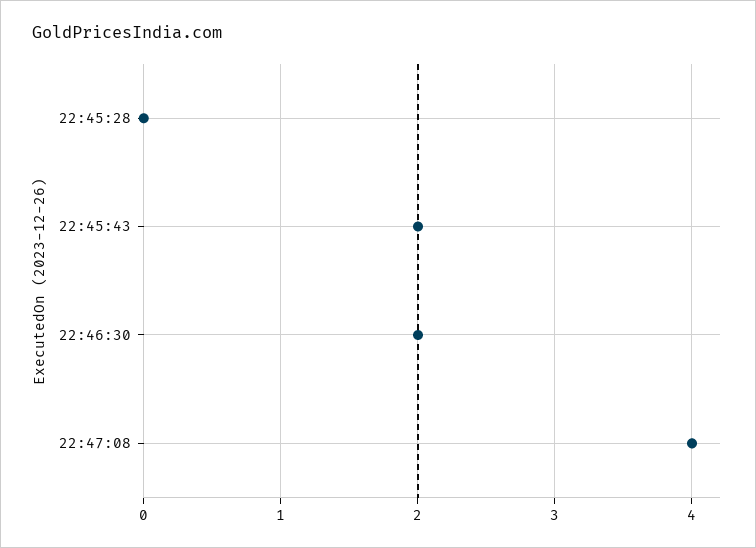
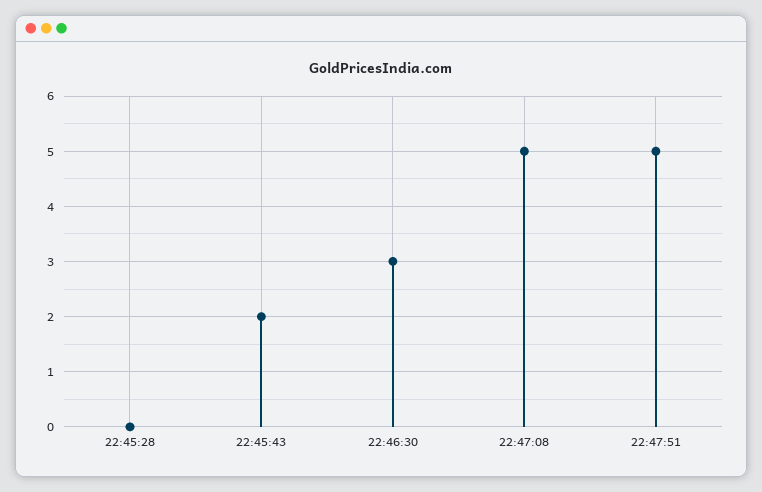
22:46:30: 2 -> 3
22:47:08: 4 -> 5
22:47:51: none -> 5

